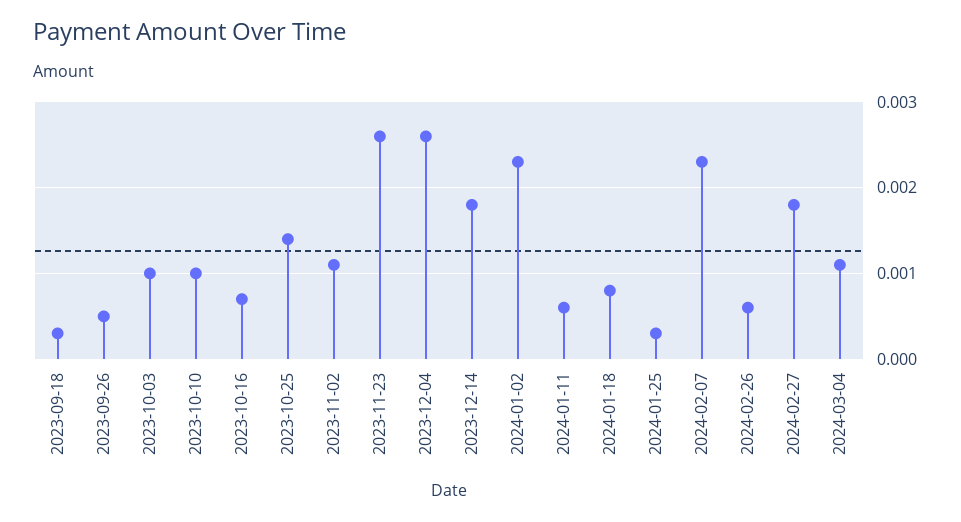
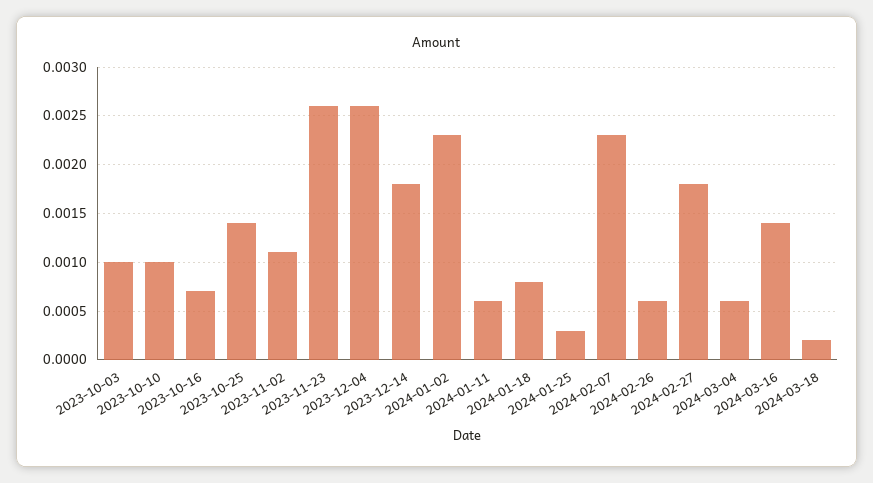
2023-09-18: 0.0003 -> none
2023-09-26: 0.0005 -> none
2024-03-04: 0.0011 -> 0.0006
2024-03-16: none -> 0.0014
2024-03-18: none -> 0.0002

